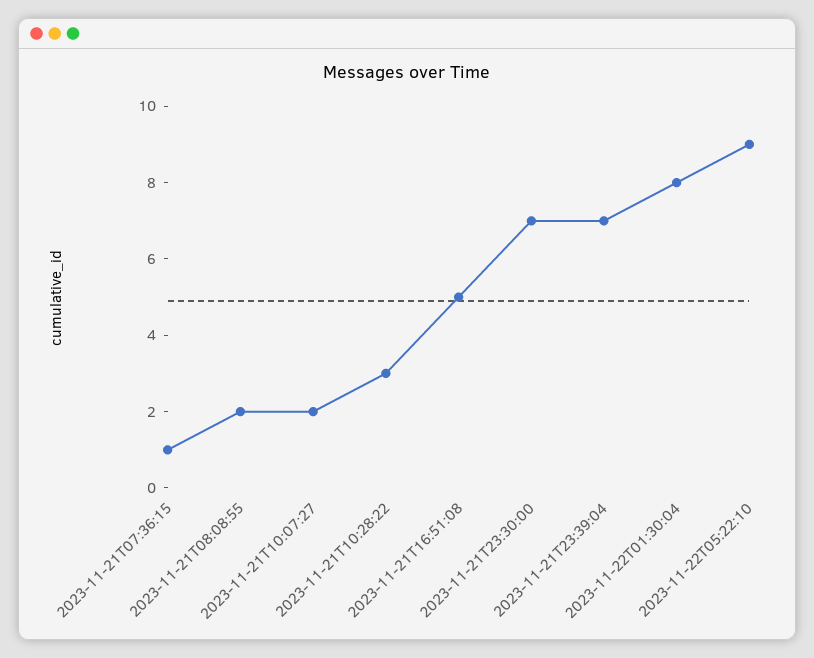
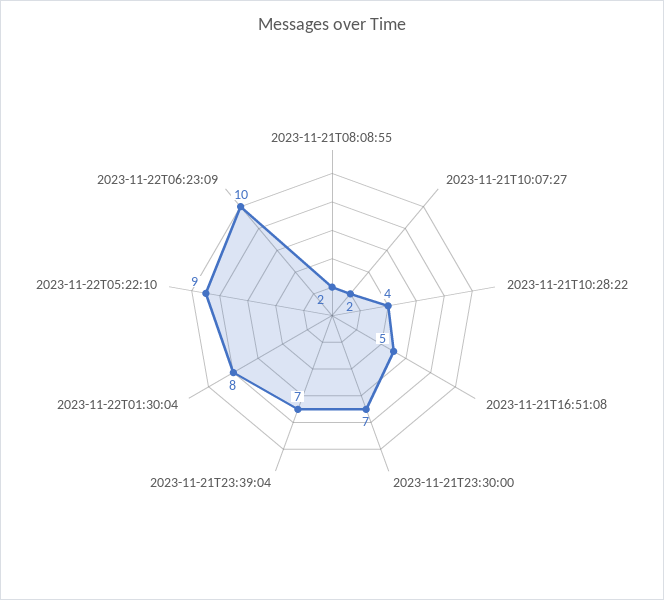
2023-11-21T07:36:15: 1 -> none
2023-11-21T10:28:22: 3 -> 4
2023-11-22T06:23:09: none -> 10

